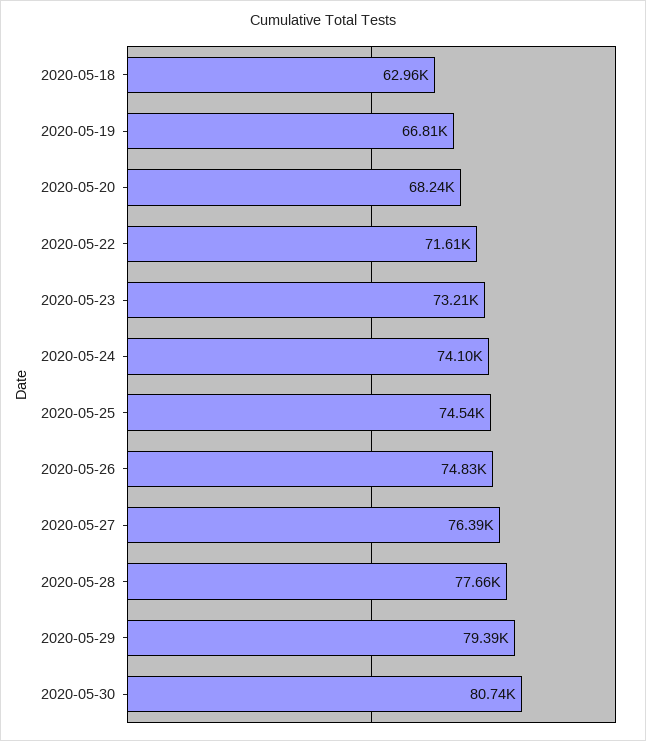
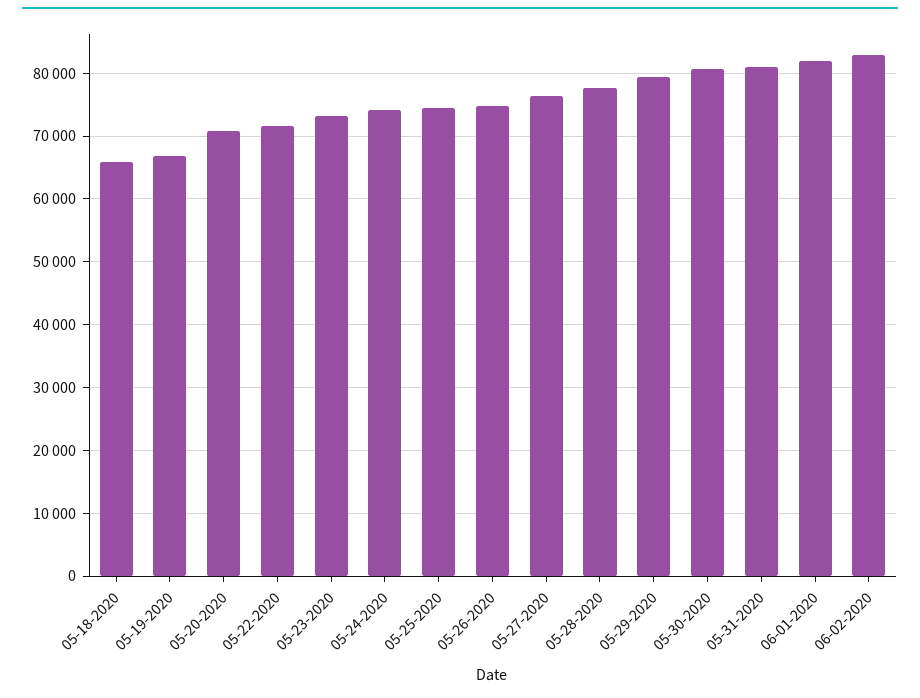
2020-05-18: 62960 -> 66000
2020-05-20: 68240 -> 71000
05-31-2020: none -> 81000
06-01-2020: none -> 82000
06-02-2020: none -> 83000

